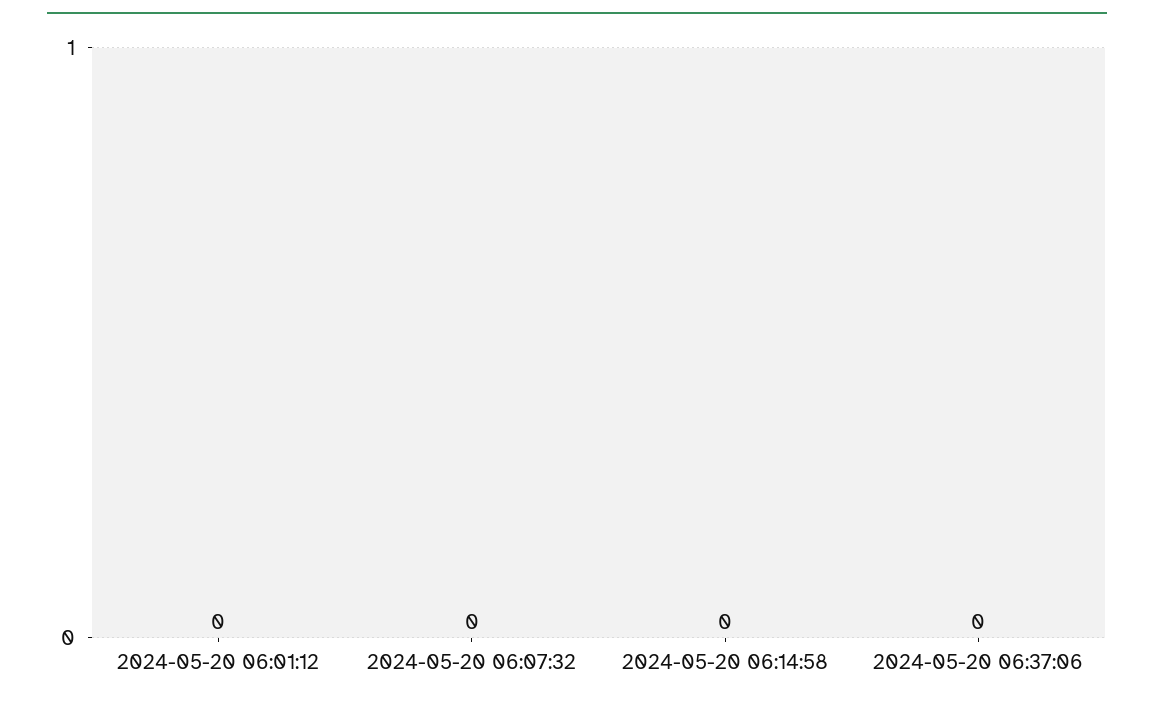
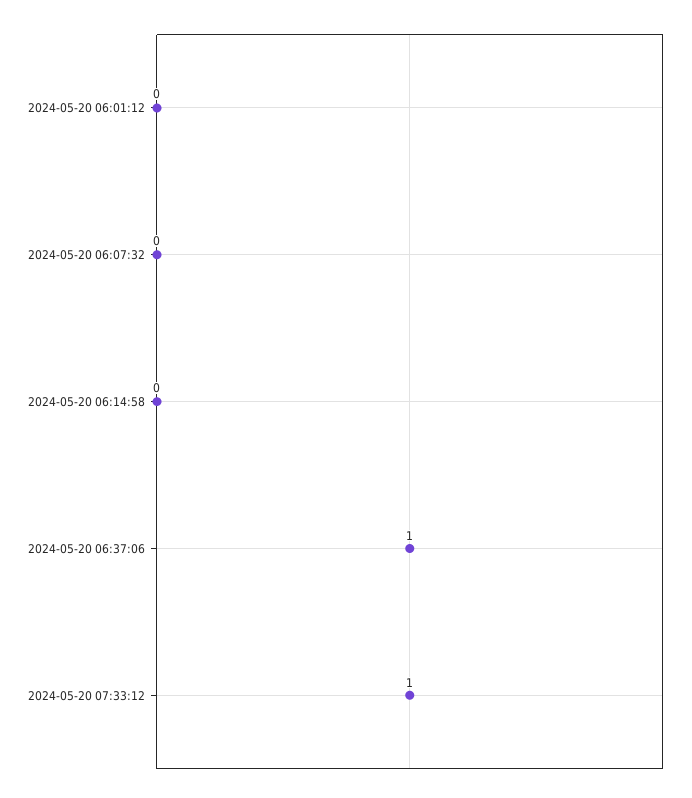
2024-05-20 06:37:06: 0 -> 1
2024-05-20 07:33:12: none -> 1

